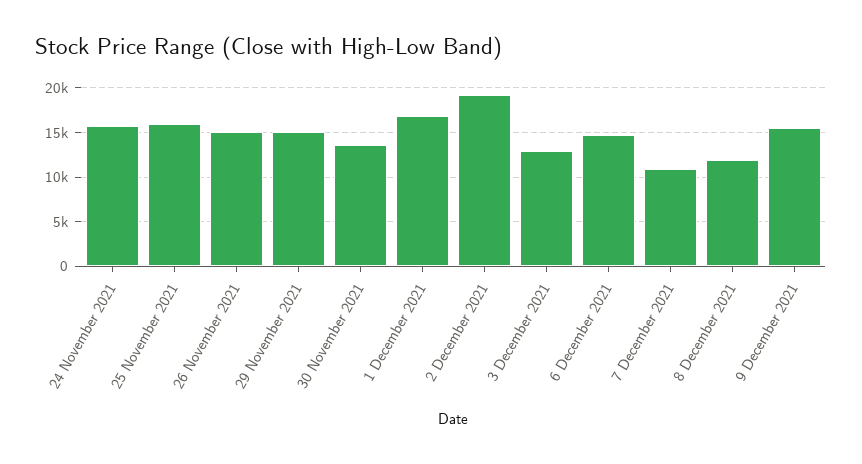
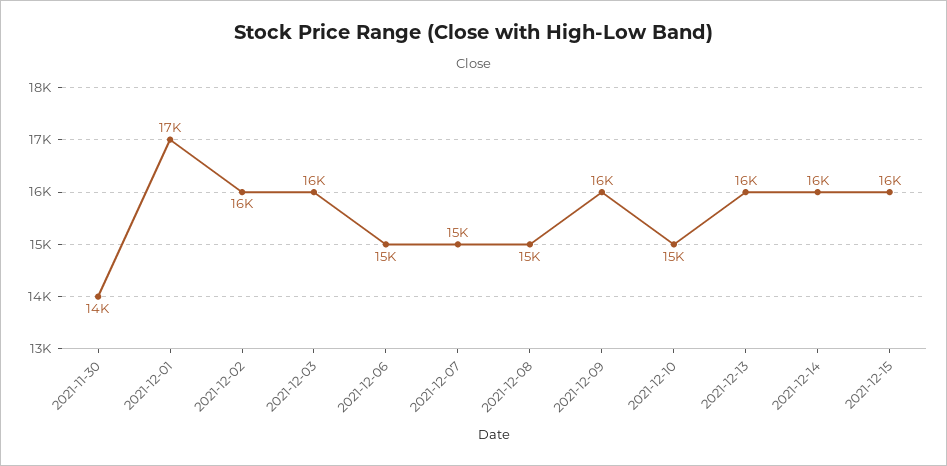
24 November 2021: 16000 -> none
25 November 2021: 16000 -> none
26 November 2021: 15000 -> none
29 November 2021: 15000 -> none
2 December 2021: 19000 -> 16000
3 December 2021: 13000 -> 16000
7 December 2021: 11000 -> 15000
8 December 2021: 12000 -> 15000
2021-12-10: none -> 15000
2021-12-13: none -> 16000
2021-12-14: none -> 16000
2021-12-15: none -> 16000

